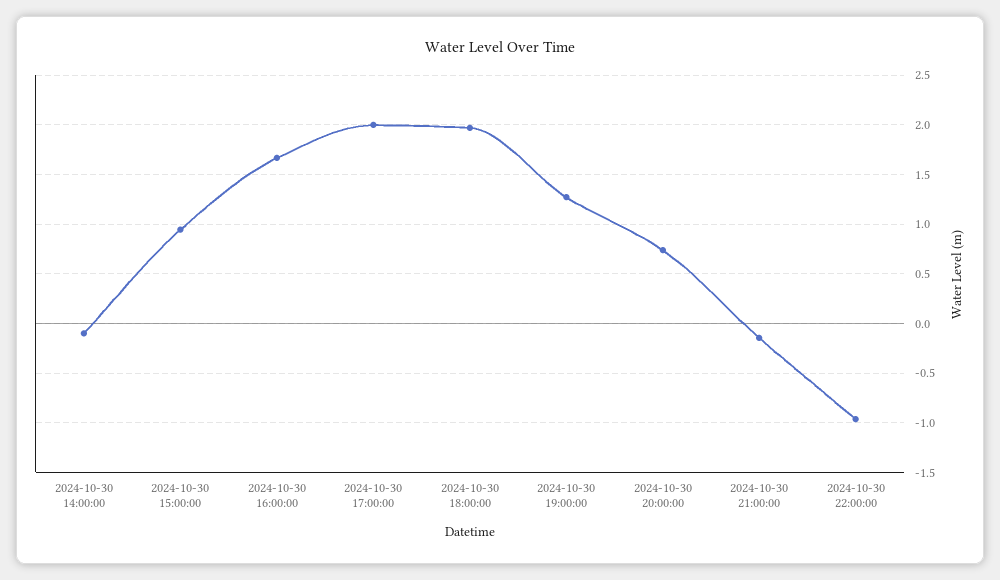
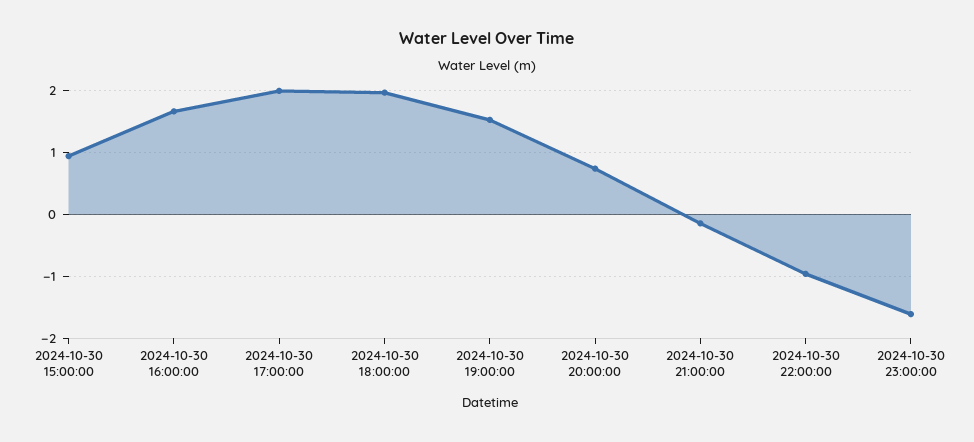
2024-10-30 14:00:00: -0.1 -> none
2024-10-30 19:00:00: 1.3 -> 1.5
2024-10-30 23:00:00: none -> -1.6

